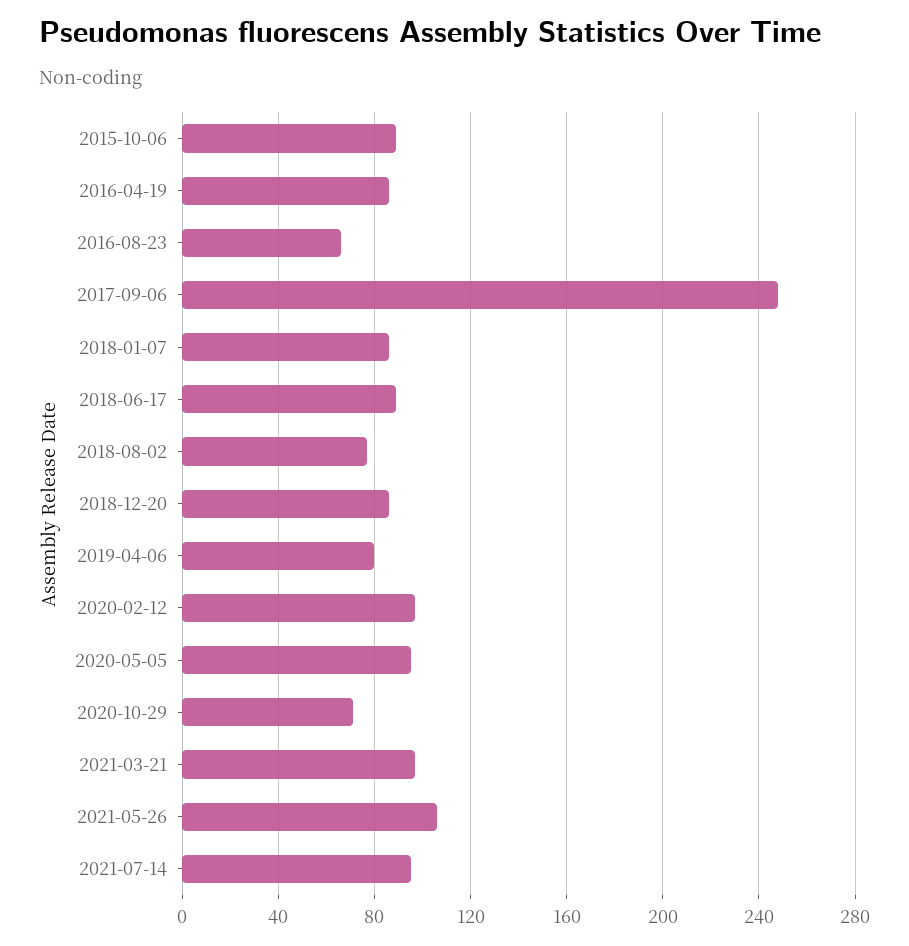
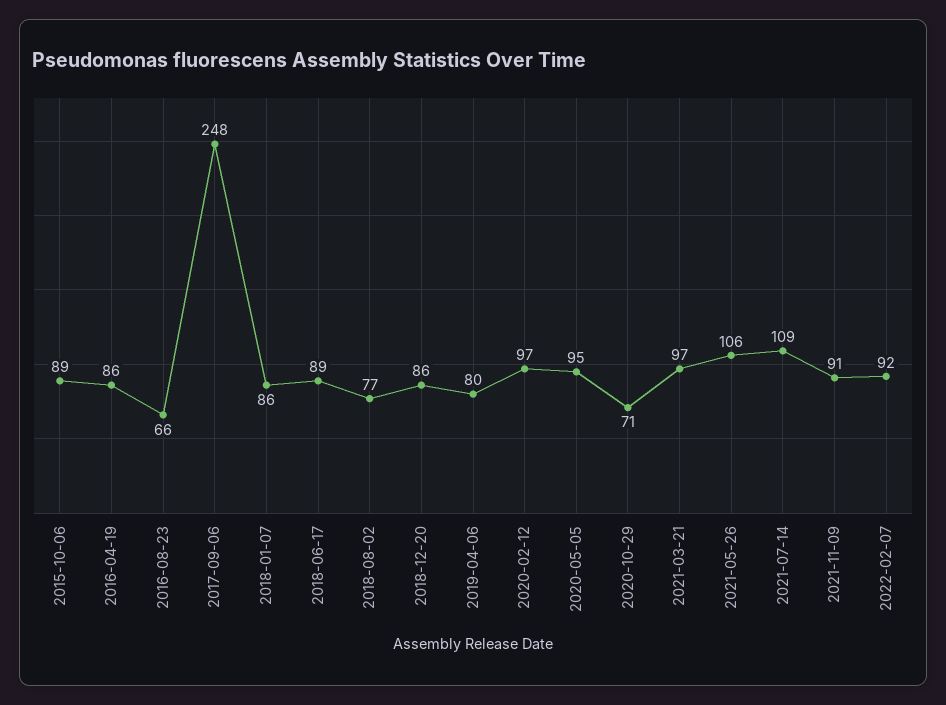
2021-07-14: 95 -> 109
2021-11-09: none -> 91
2022-02-07: none -> 92

